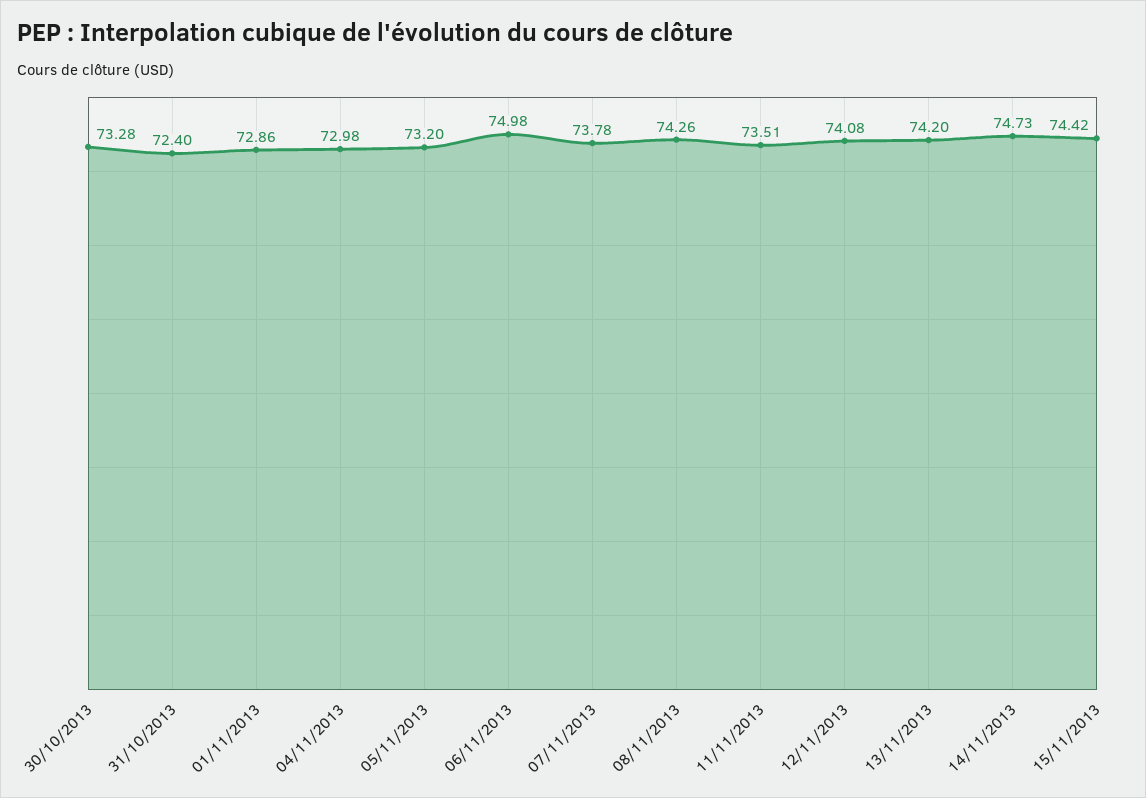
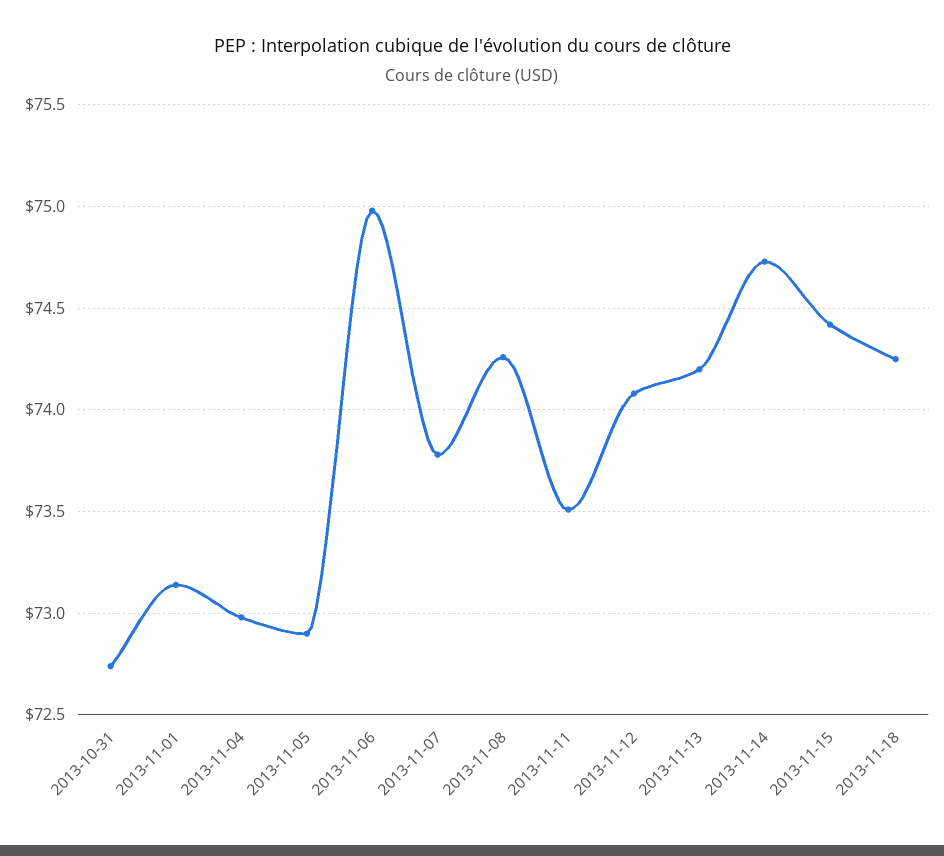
30/10/2013: 73.28 -> none
31/10/2013: 72.4 -> 72.75
01/11/2013: 72.86 -> 73.15
05/11/2013: 73.2 -> 72.9
2013-11-18: none -> 74.25

